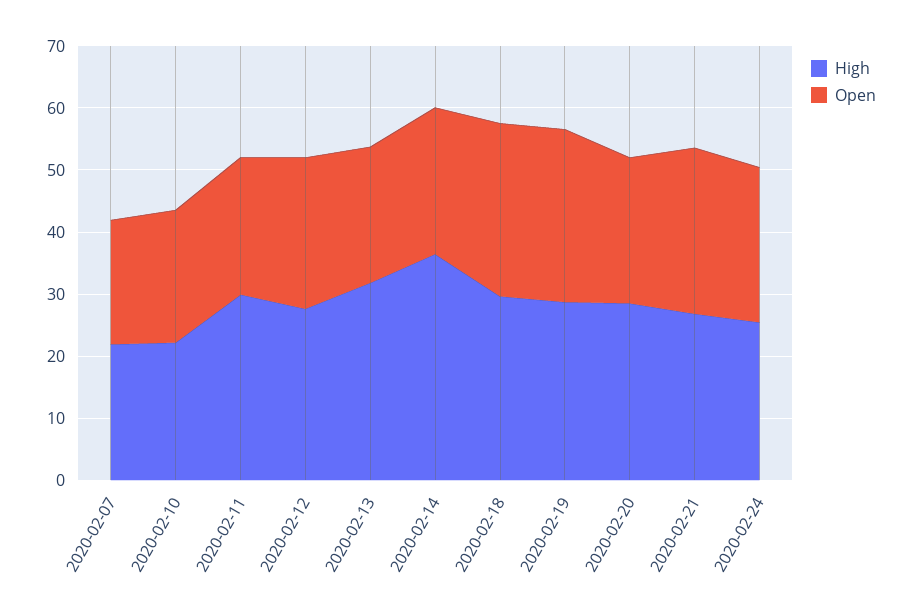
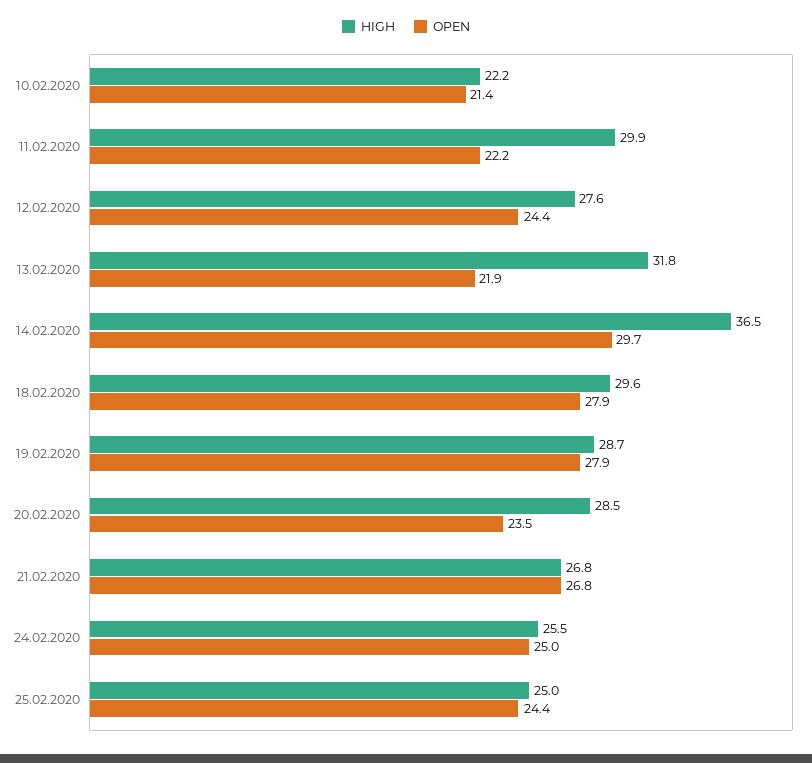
High, 2020-02-07: 22 -> none
Open, 2020-02-07: 20 -> none
Open, 2020-02-14: 24 -> 29.7
High, 25.02.2020: none -> 25
Open, 25.02.2020: none -> 24.4

